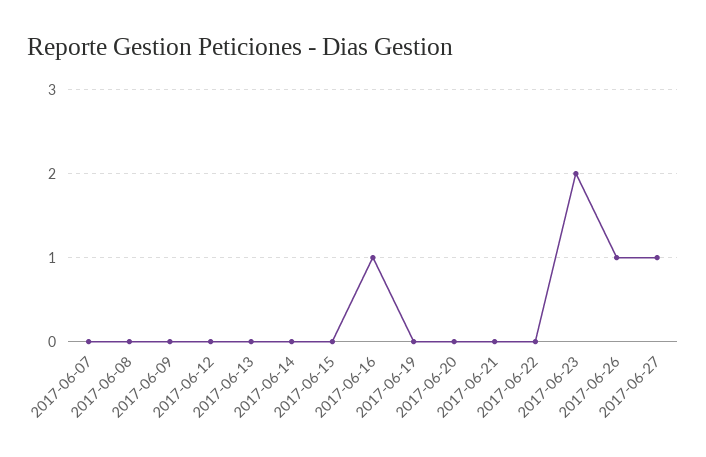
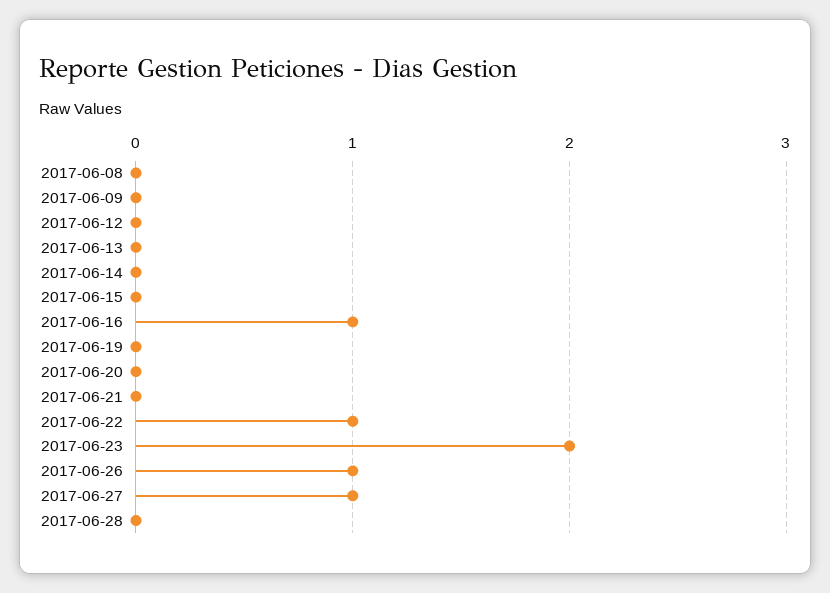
2017-06-07: 0 -> none
2017-06-22: 0 -> 1
2017-06-28: none -> 0

